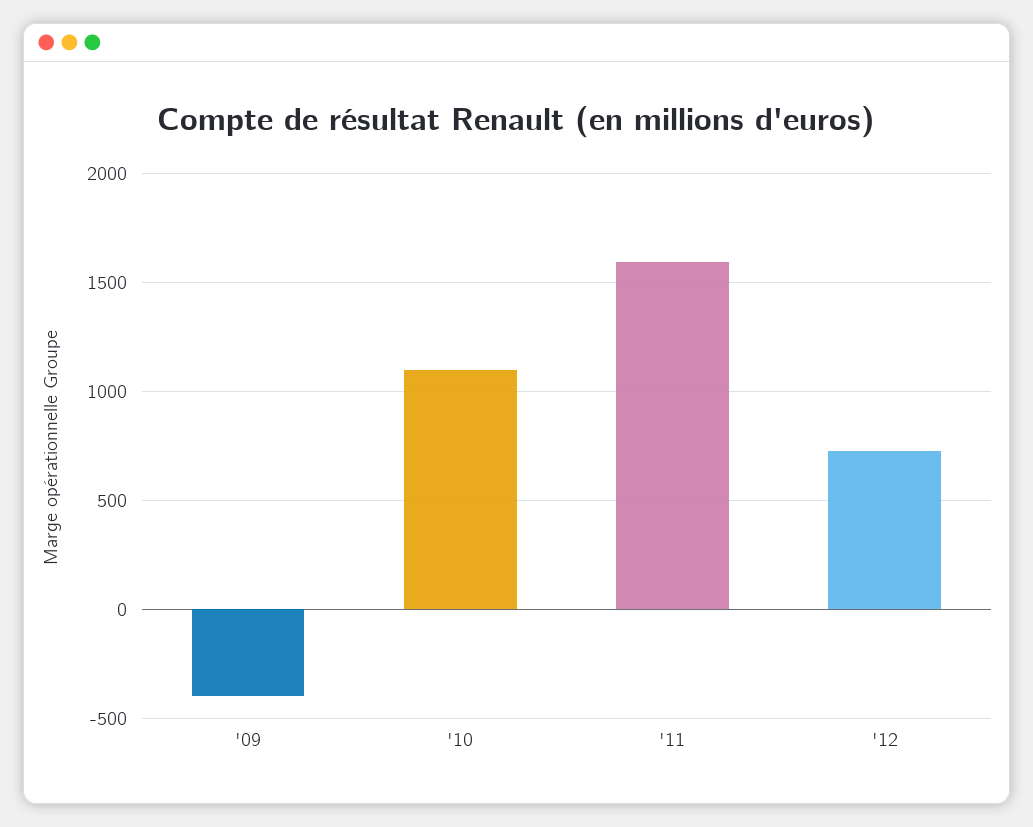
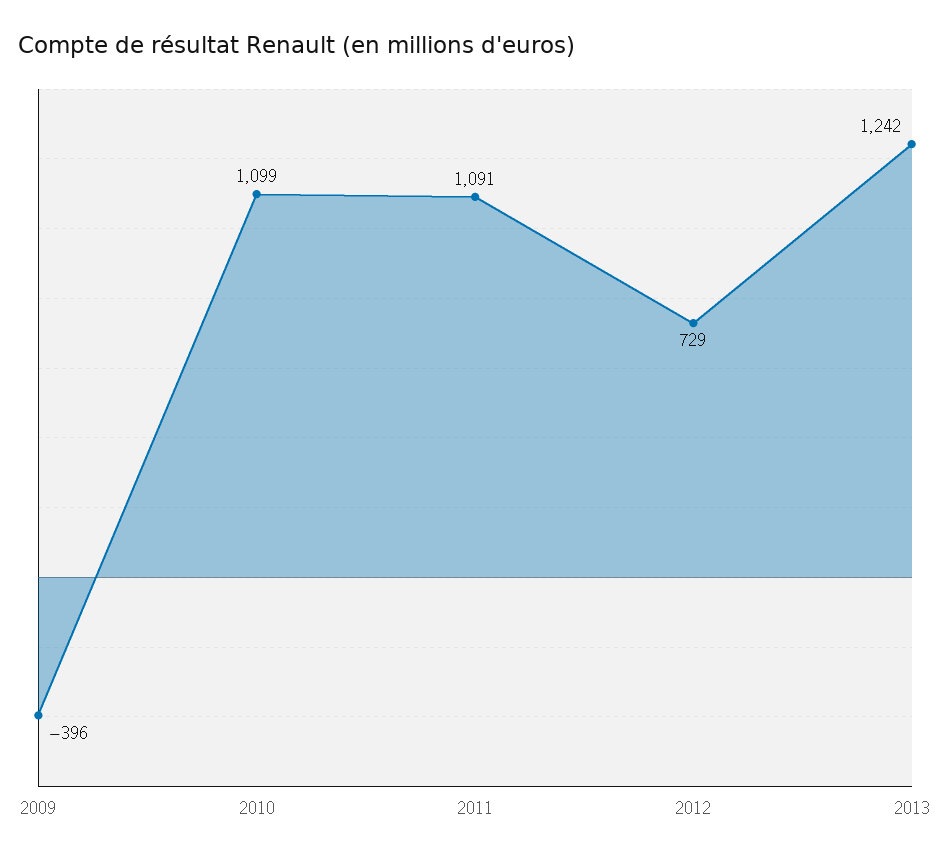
'11: 1600 -> 1091
2013: none -> 1242

